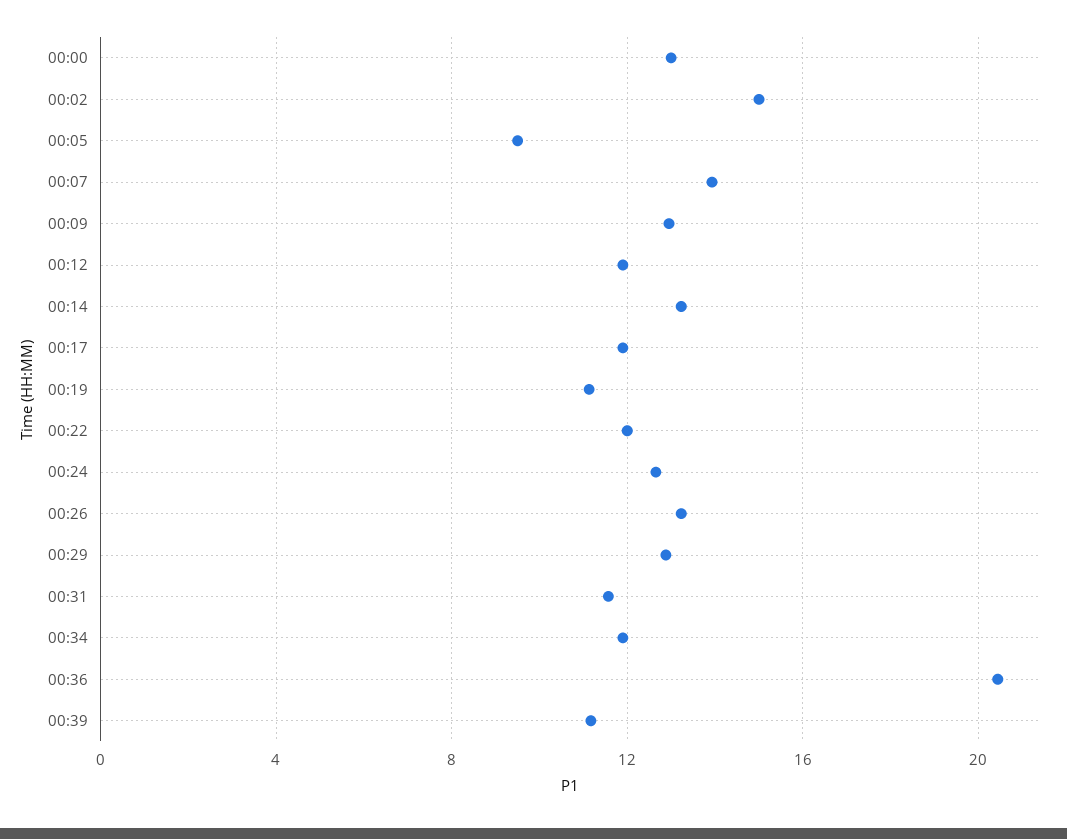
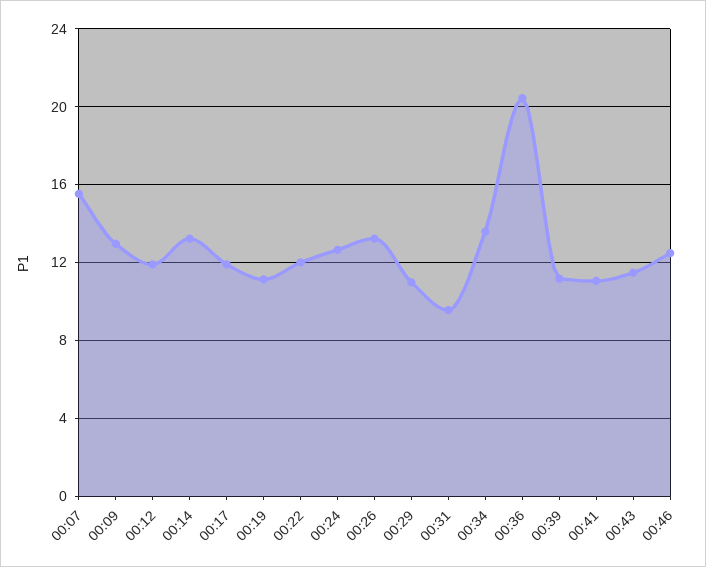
00:00: 13 -> none
00:02: 15 -> none
00:05: 9.5 -> none
00:07: 14 -> 15.5
00:29: 13 -> 11
00:31: 11.5 -> 9.5
00:34: 12 -> 13.5
00:41: none -> 11
00:43: none -> 11.5
00:46: none -> 12.5

